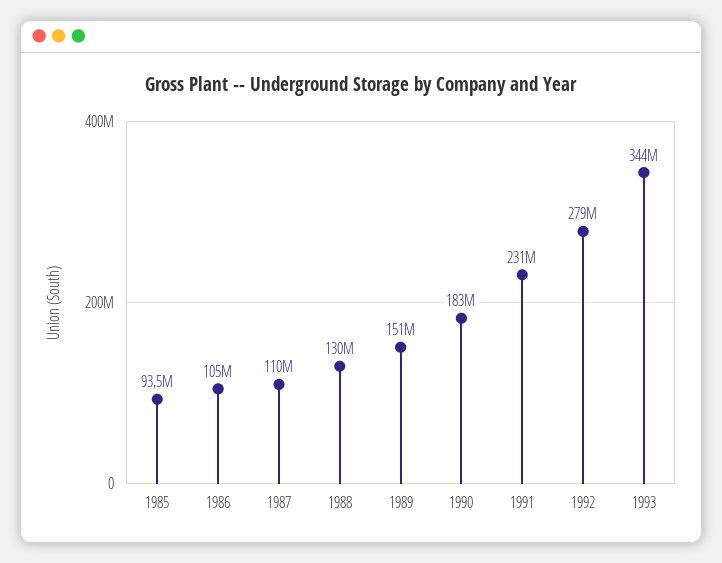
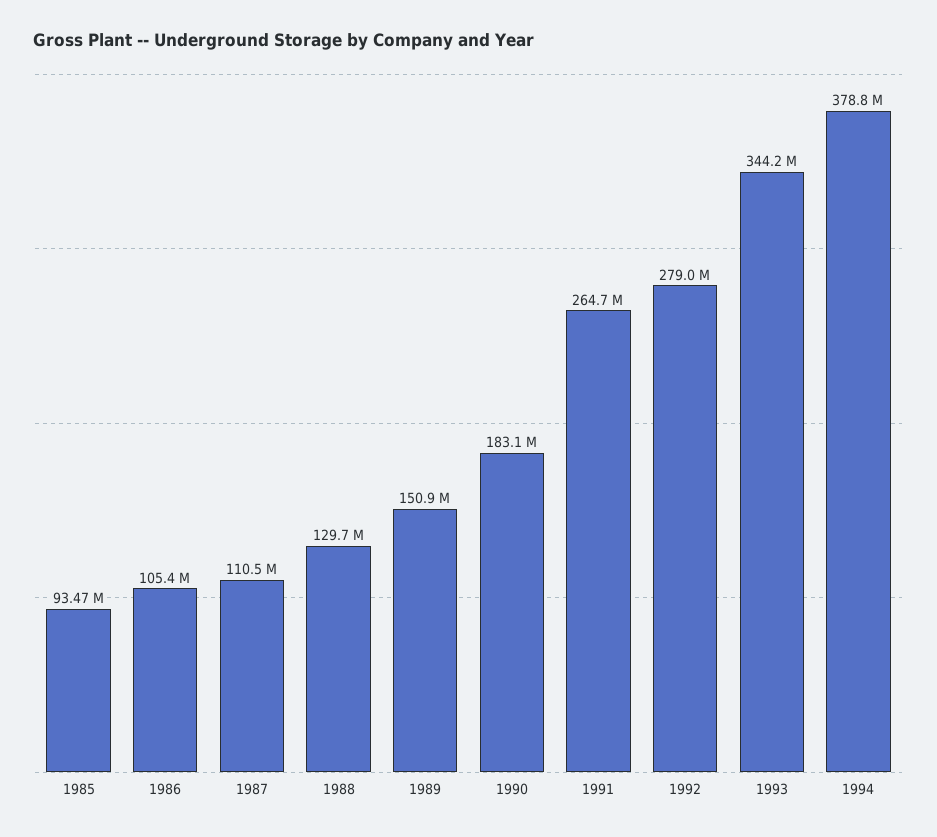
1991: 231000000 -> 264700000
1994: none -> 378800000

